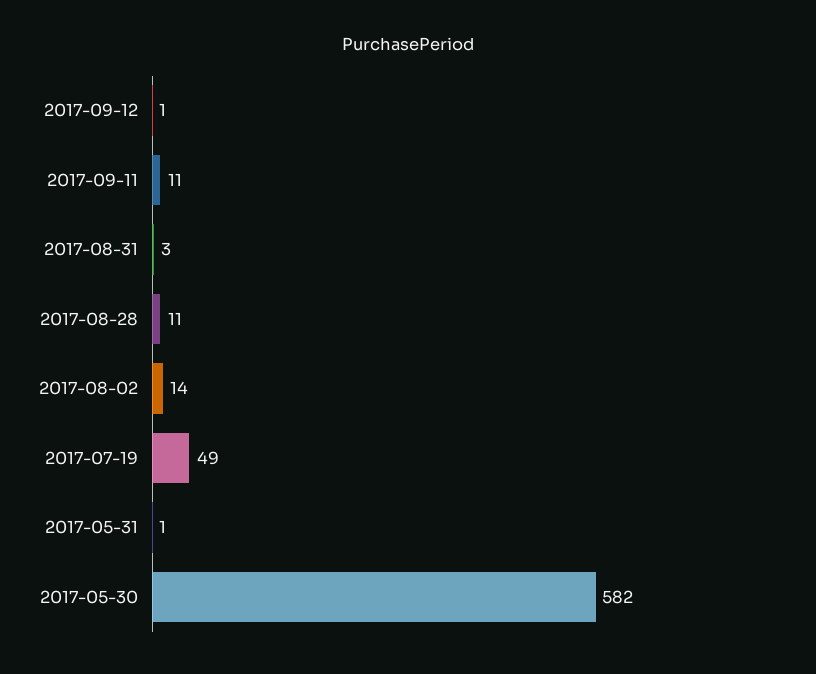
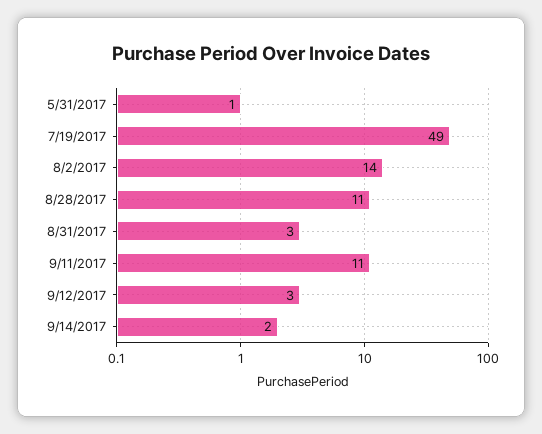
2017-09-12: 1 -> 3
2017-05-30: 582 -> none
9/14/2017: none -> 2

